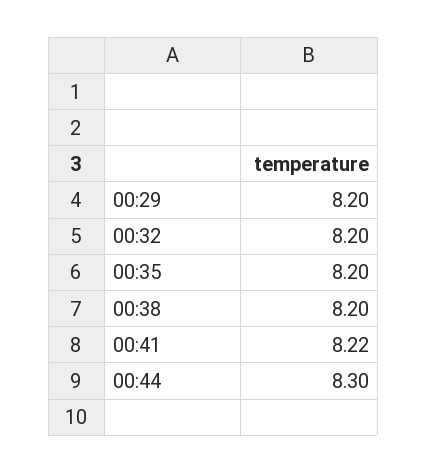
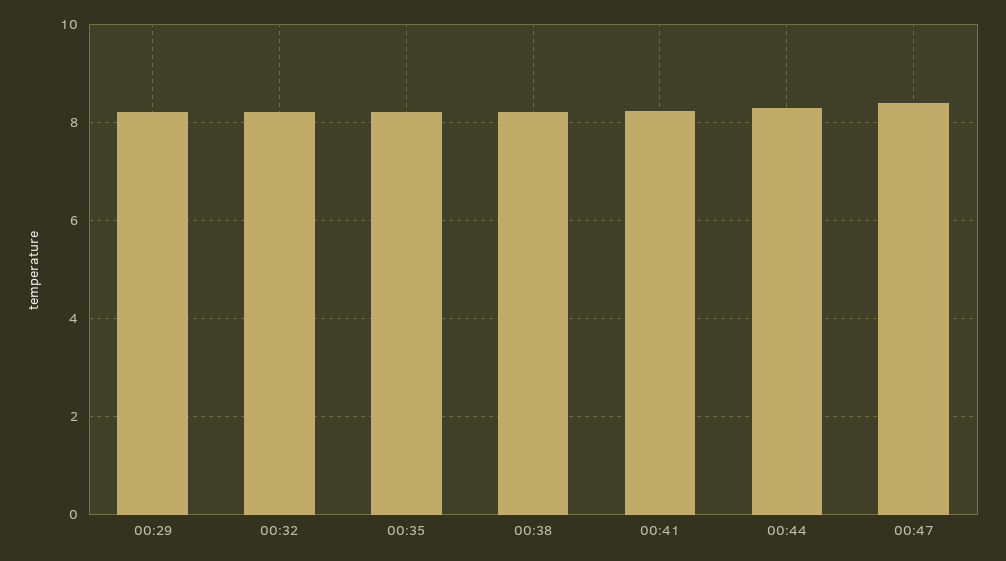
00:47: none -> 8.4

